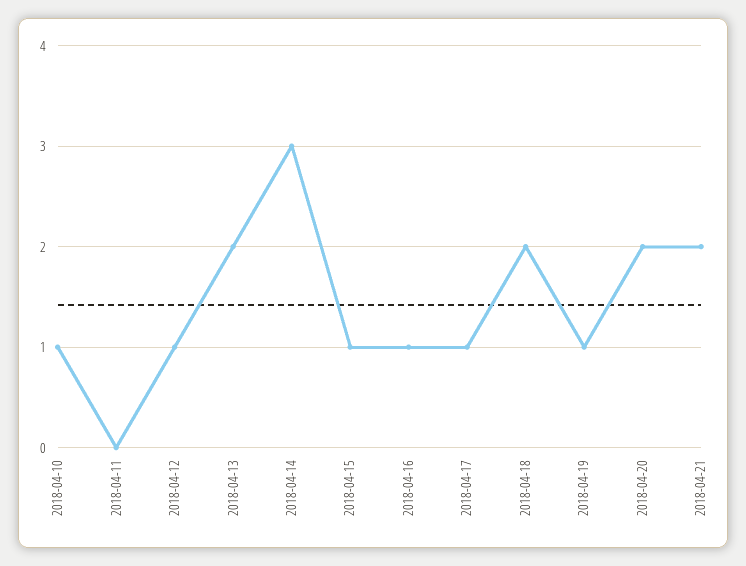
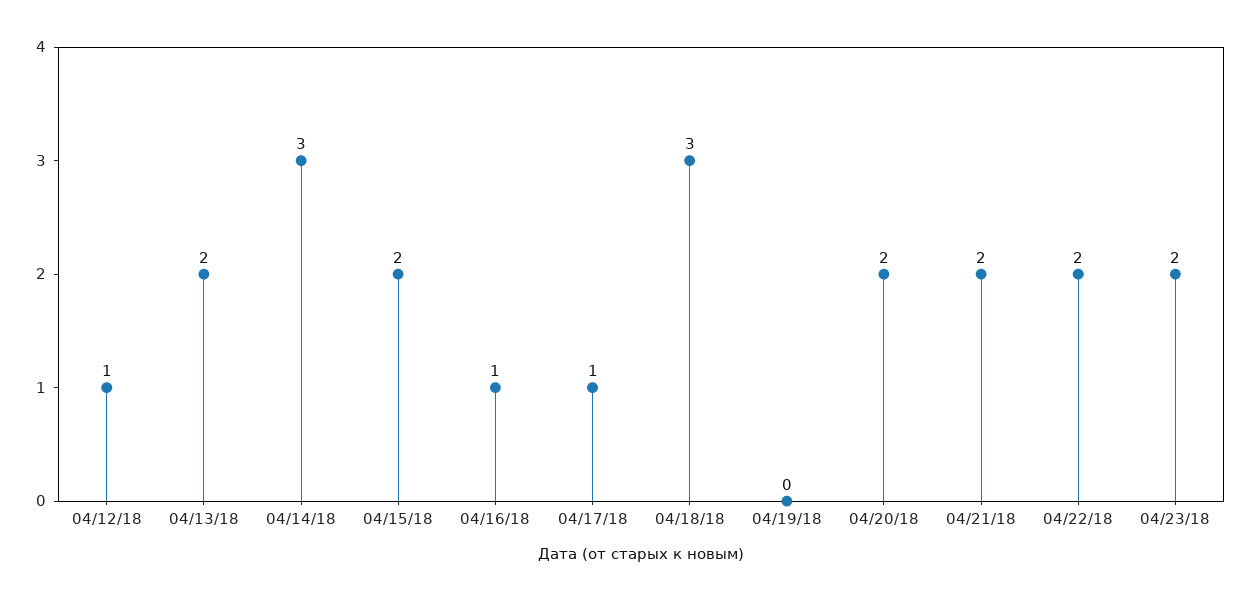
2018-04-10: 1 -> none
2018-04-11: 0 -> none
2018-04-15: 1 -> 2
2018-04-18: 2 -> 3
2018-04-19: 1 -> 0
04/22/18: none -> 2
04/23/18: none -> 2

